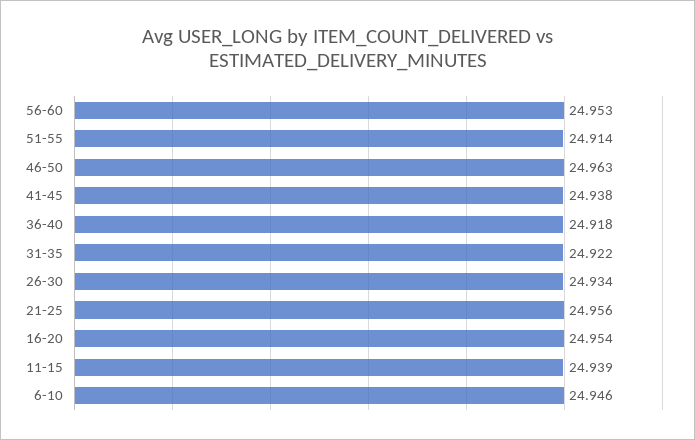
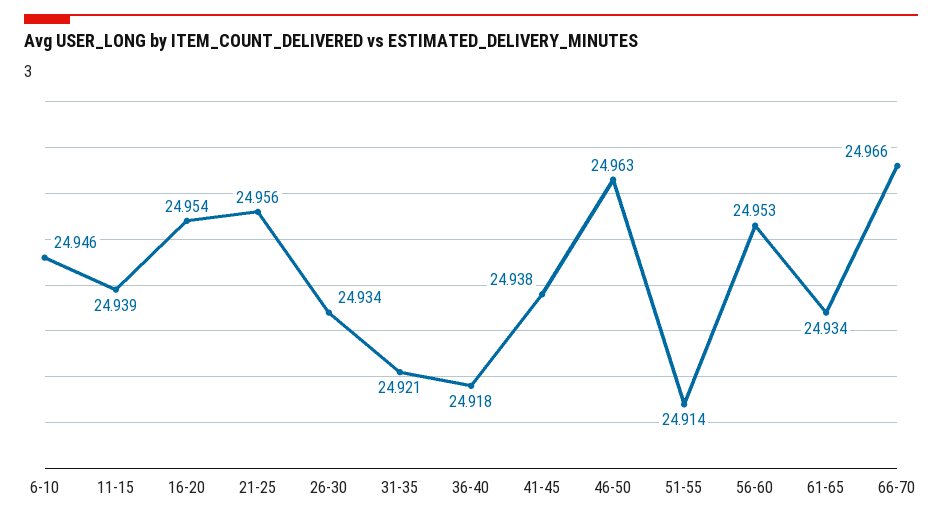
31-35: 24.922 -> 24.921
61-65: none -> 24.934
66-70: none -> 24.966

